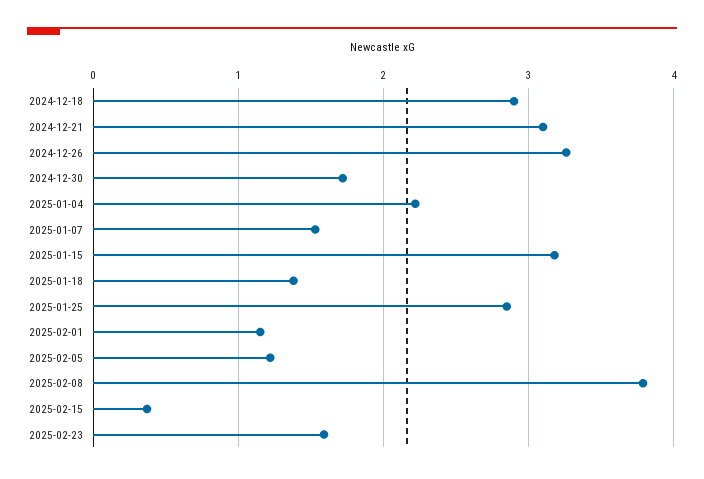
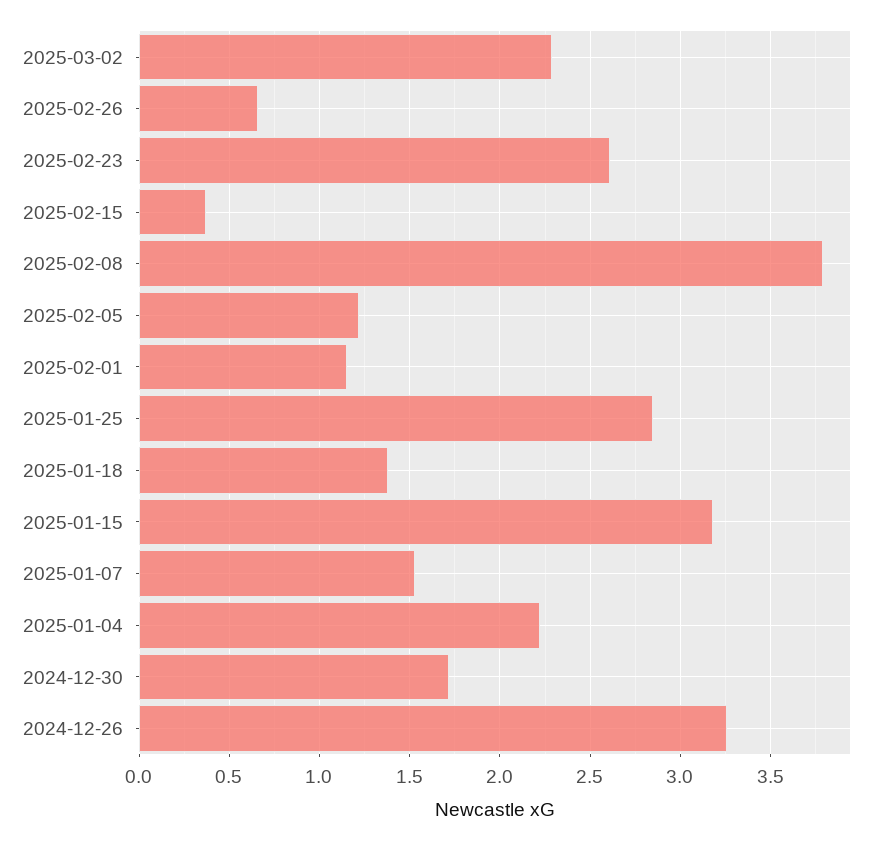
2024-12-18: 2.9 -> none
2024-12-21: 3.1 -> none
2025-02-23: 1.6 -> 2.6
2025-03-02: none -> 2.3
2025-02-26: none -> 0.65

